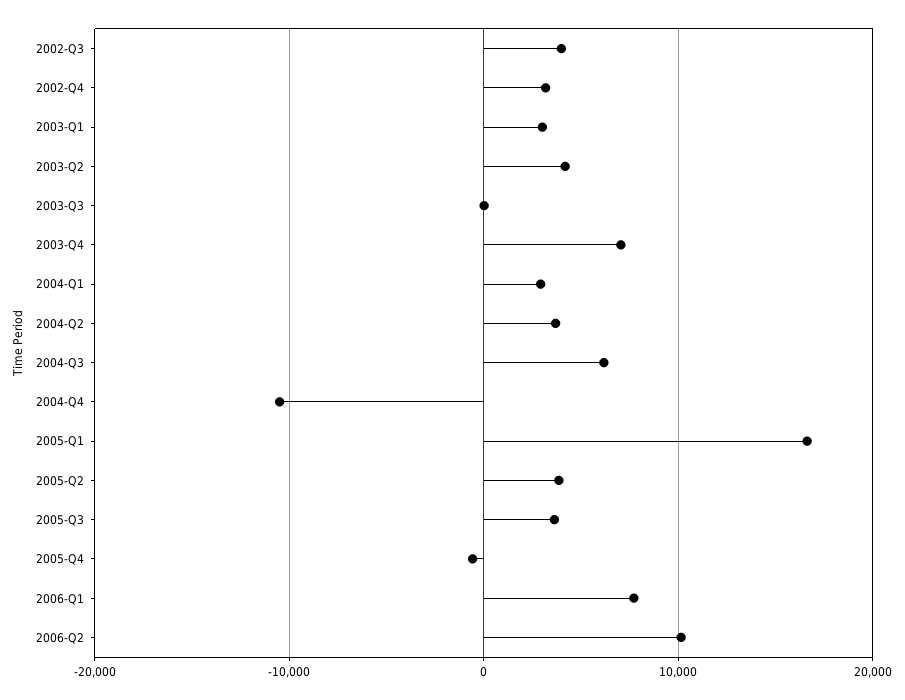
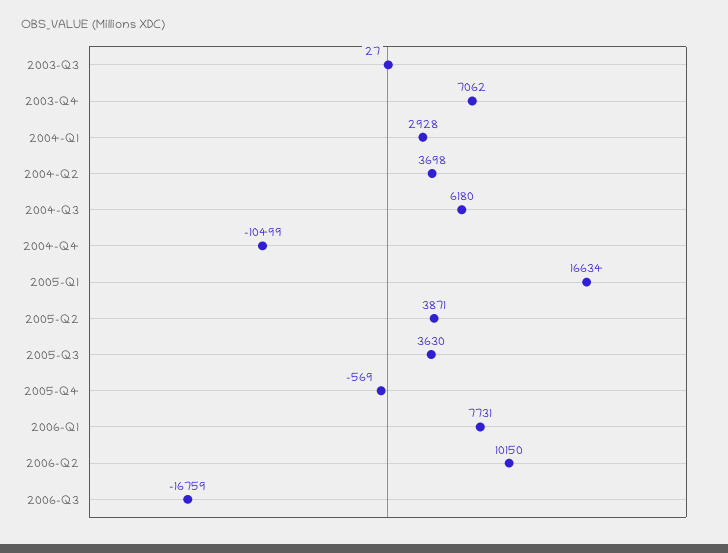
2002-Q3: 4000 -> none
2002-Q4: 3000 -> none
2003-Q1: 3000 -> none
2003-Q2: 4000 -> none
2006-Q3: none -> -16759

